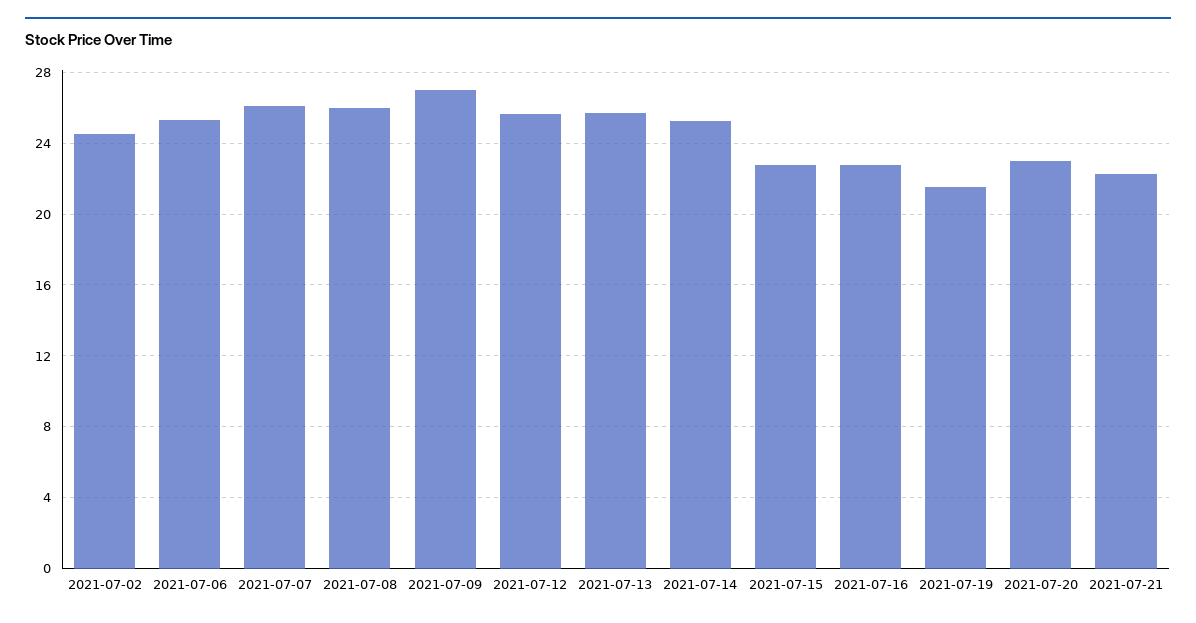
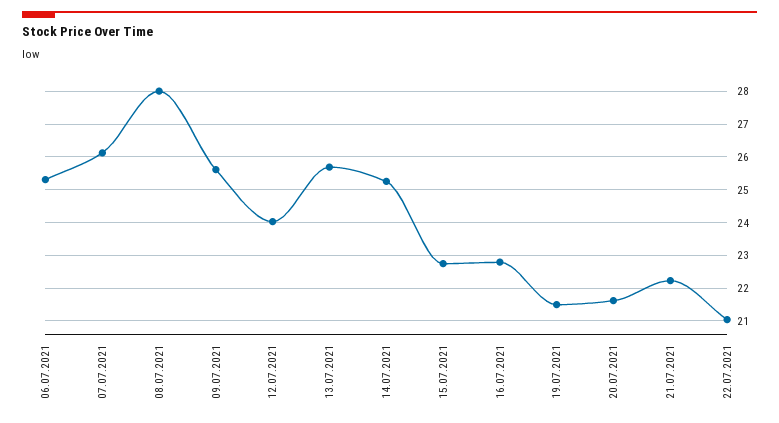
2021-07-02: 24.5 -> none
2021-07-08: 26 -> 28
2021-07-09: 27 -> 25.6
2021-07-12: 25.5 -> 24
2021-07-20: 23 -> 21.6
22.07.2021: none -> 21

